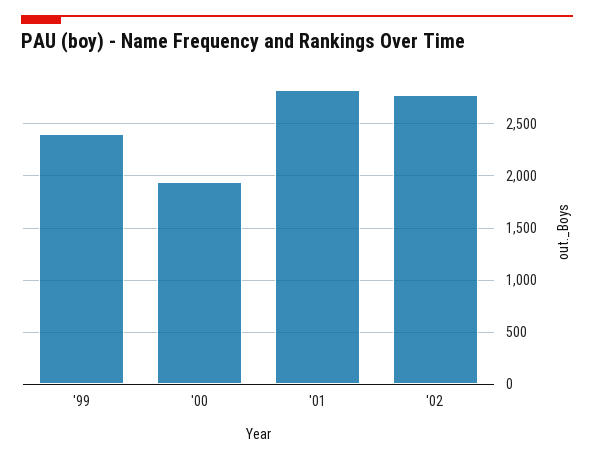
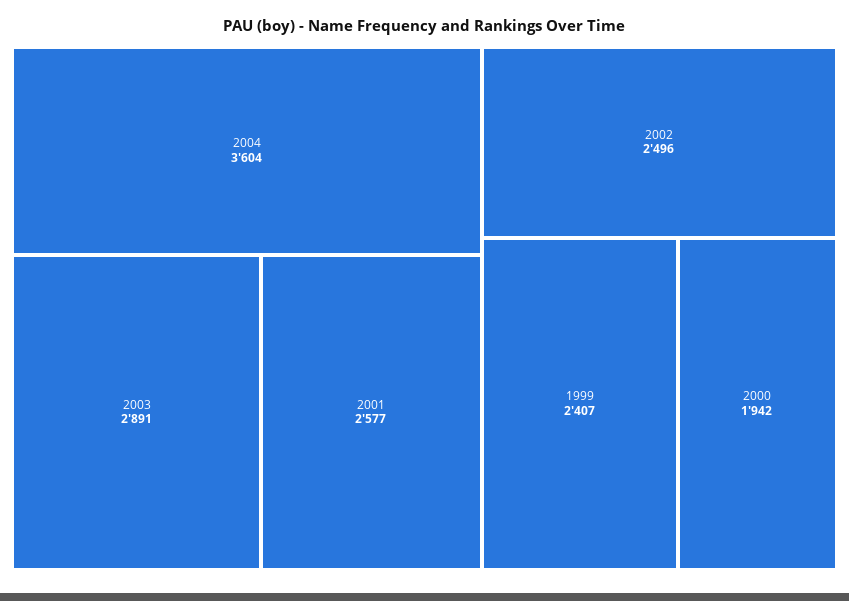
'01: 2800 -> 2577
'02: 2800 -> 2496
2004: none -> 3604
2003: none -> 2891

